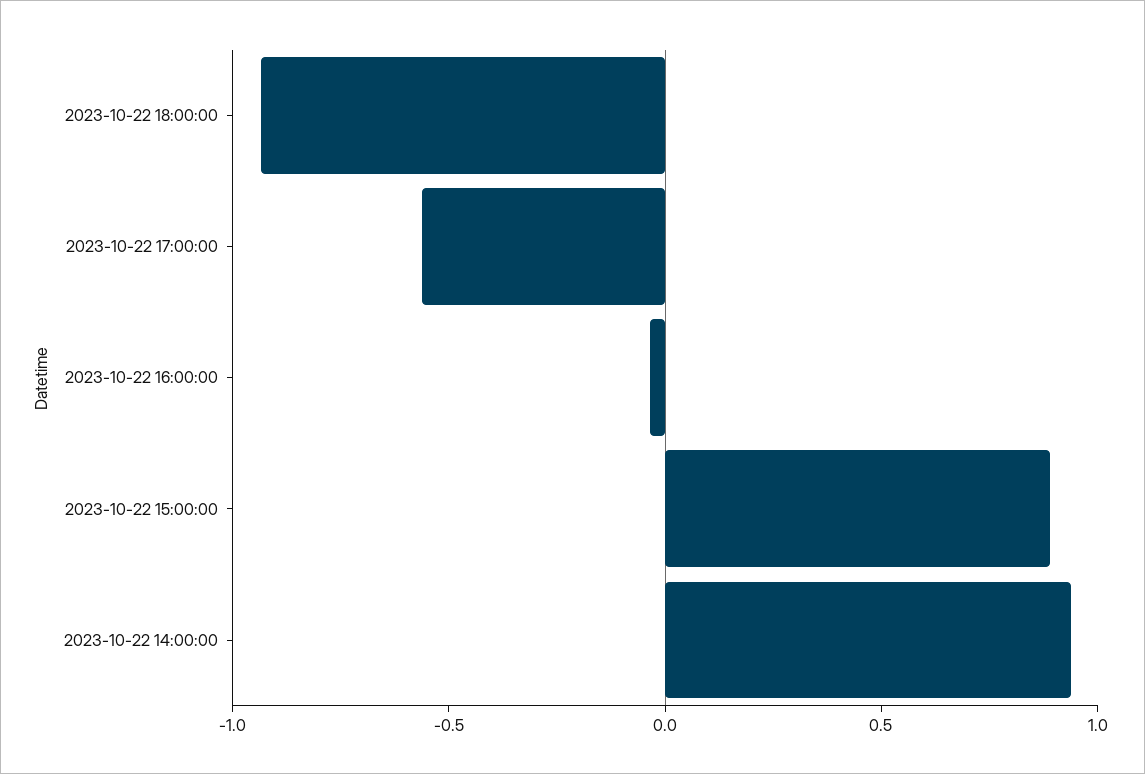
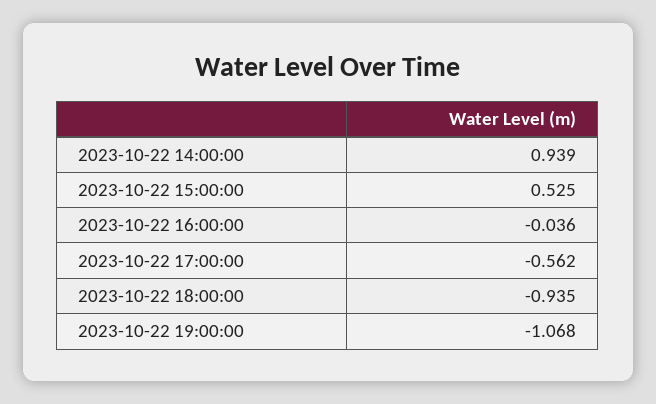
2023-10-22 15:00:00: 0.9 -> 0.525
2023-10-22 19:00:00: none -> -1.068

